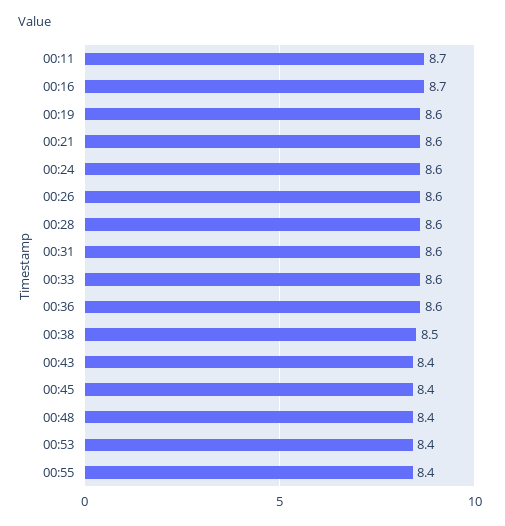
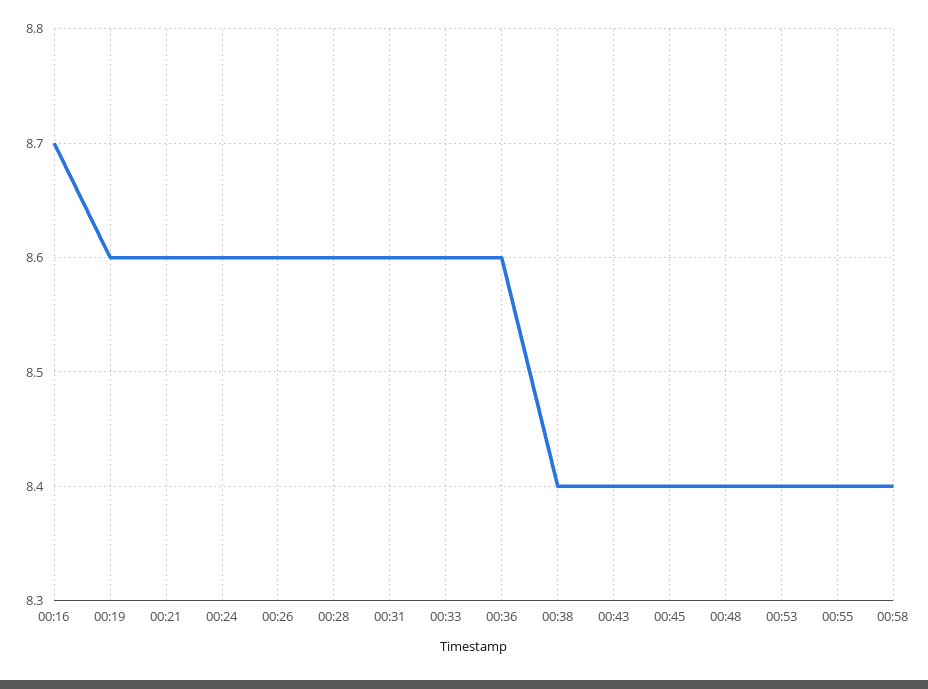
00:11: 8.7 -> none
00:38: 8.5 -> 8.4
00:58: none -> 8.4

